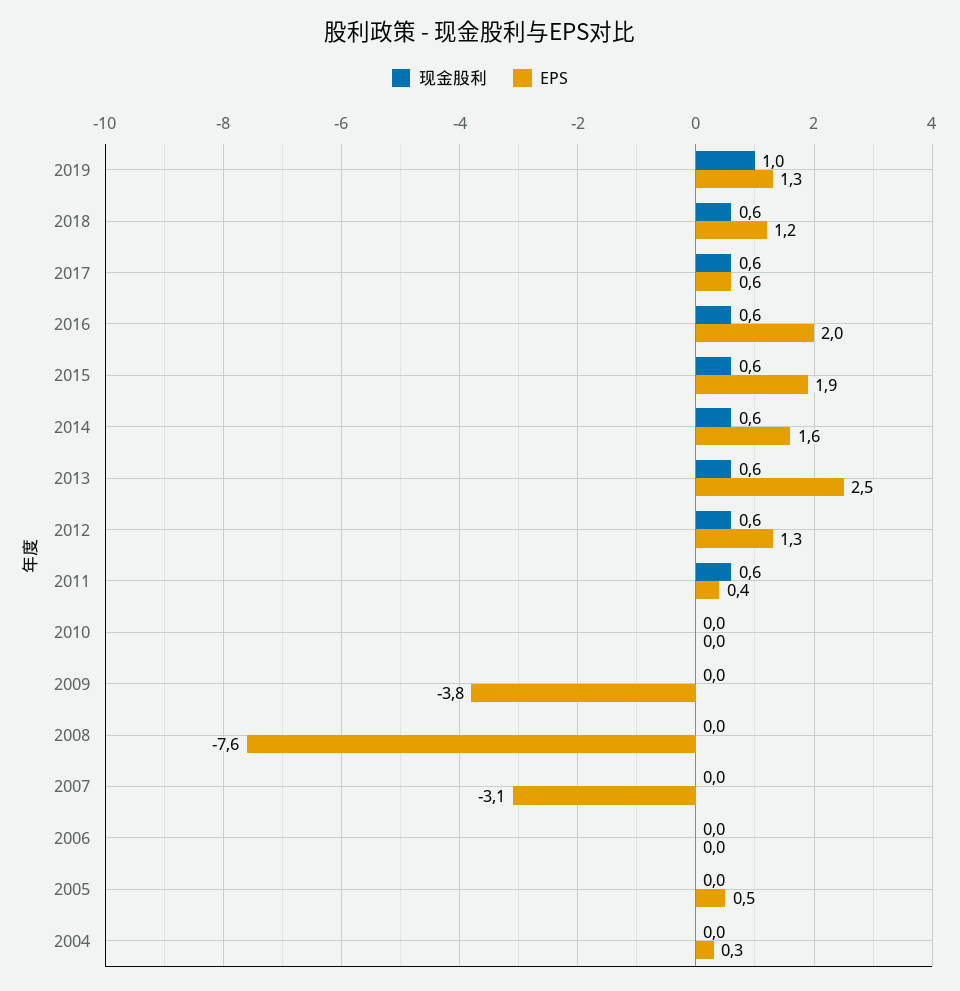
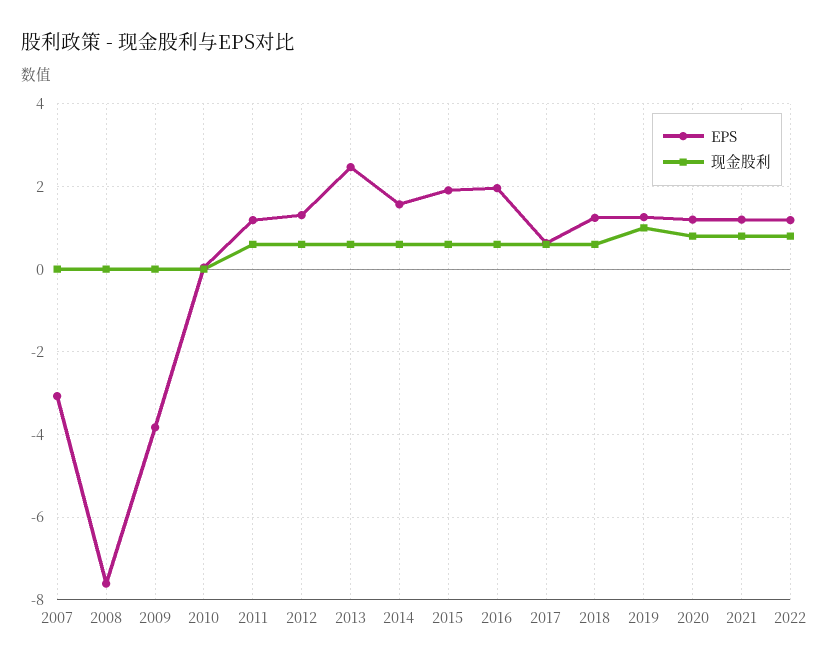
EPS, 2011: 0.4 -> 1.2
现金股利, 2006: 0 -> none
EPS, 2006: 0 -> none
现金股利, 2005: 0 -> none
EPS, 2005: 0.5 -> none
现金股利, 2004: 0 -> none
EPS, 2004: 0.3 -> none
EPS, 2020: none -> 1.2
现金股利, 2020: none -> 0.8
EPS, 2021: none -> 1.2
现金股利, 2021: none -> 0.8
EPS, 2022: none -> 1.2
现金股利, 2022: none -> 0.8

